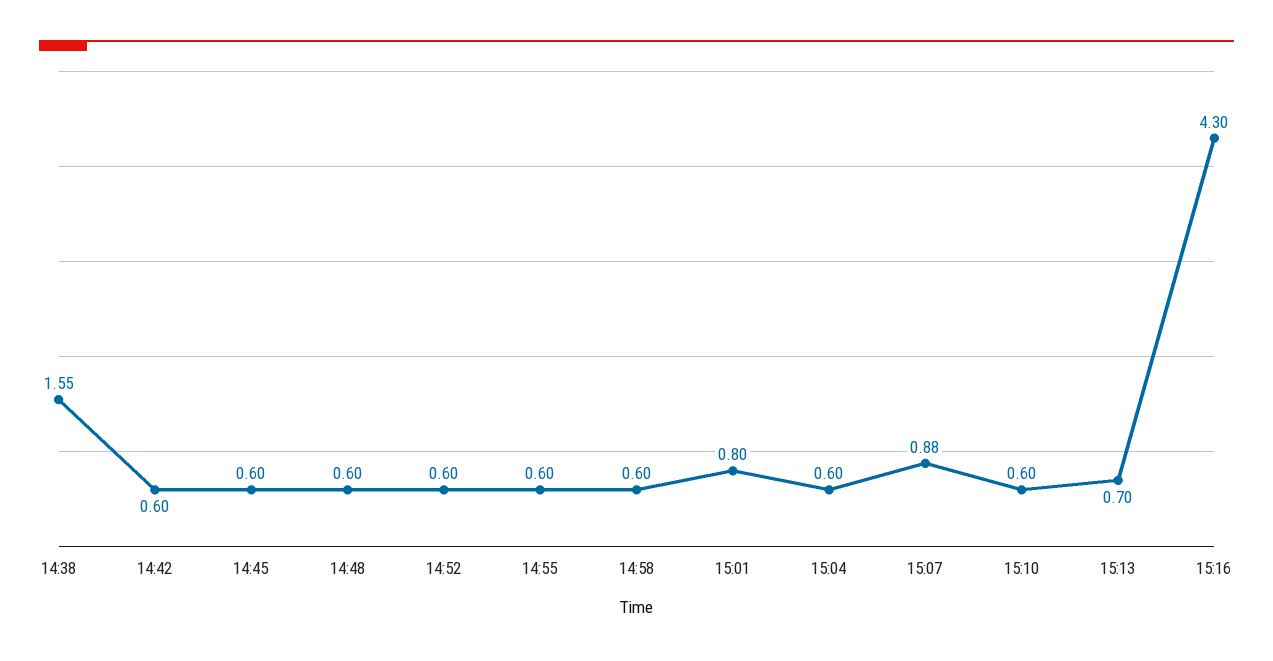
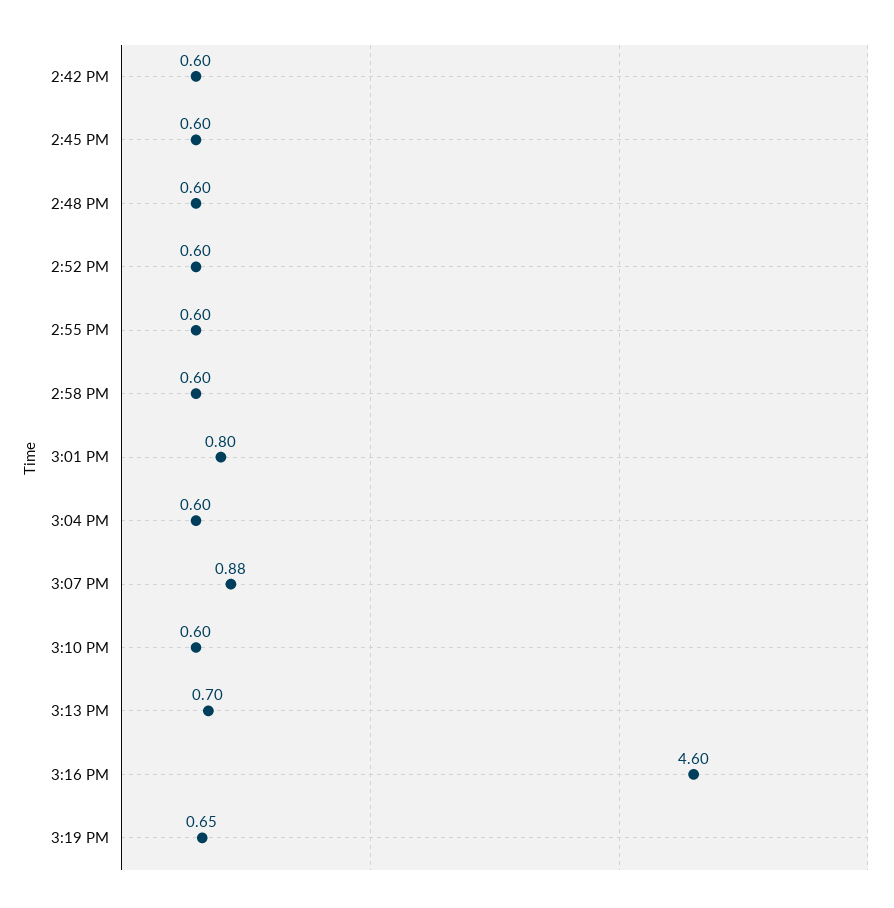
14:38: 1.55 -> none
15:16: 4.3 -> 4.6
3:19 PM: none -> 0.65

